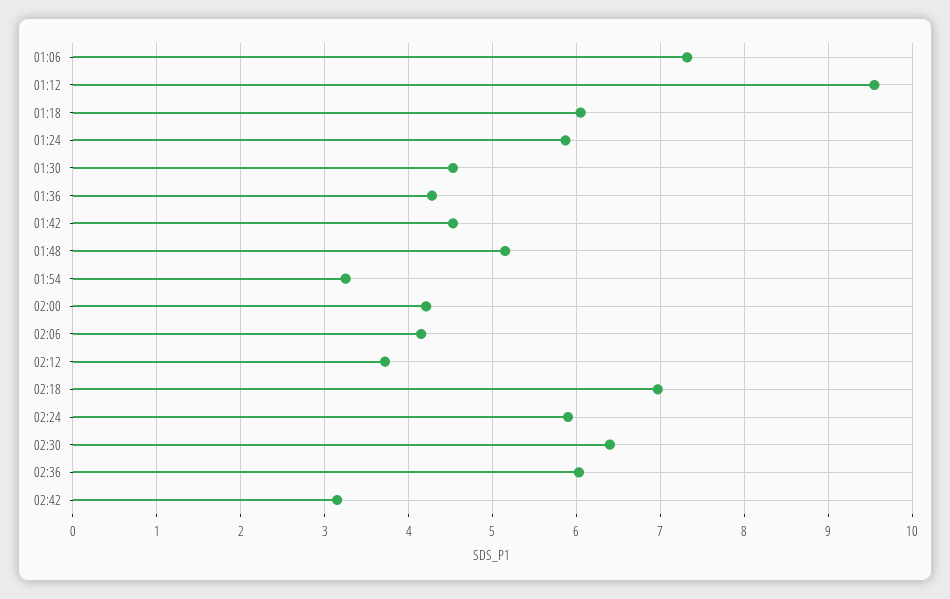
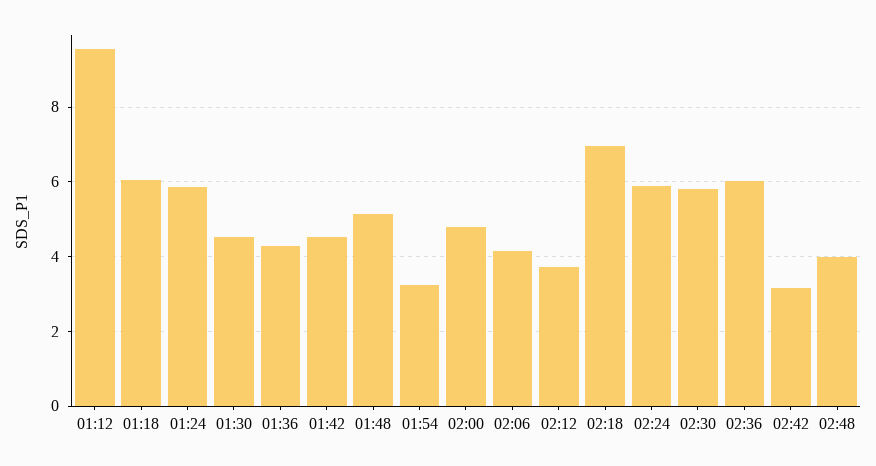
01:06: 7.3 -> none
02:00: 4.2 -> 4.8
02:30: 6.4 -> 5.8
02:48: none -> 4

